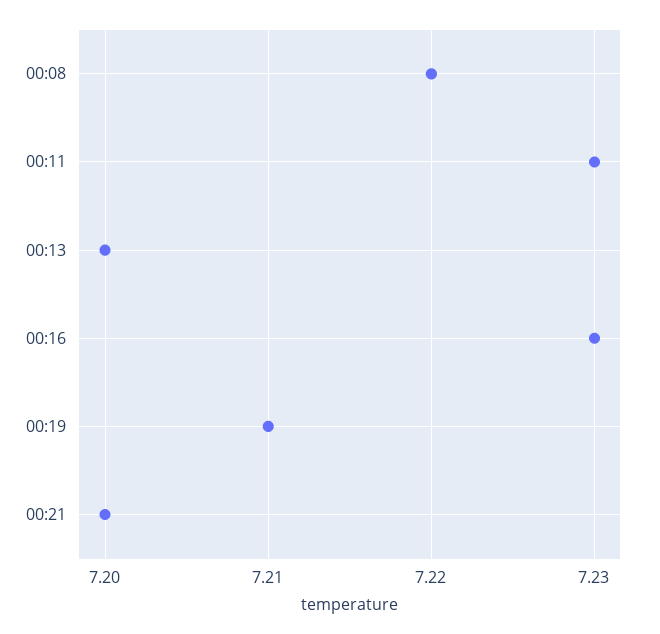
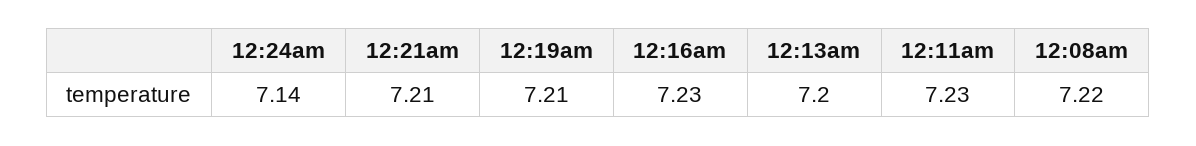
00:21: 7.2 -> 7.21
12:24am: none -> 7.14

